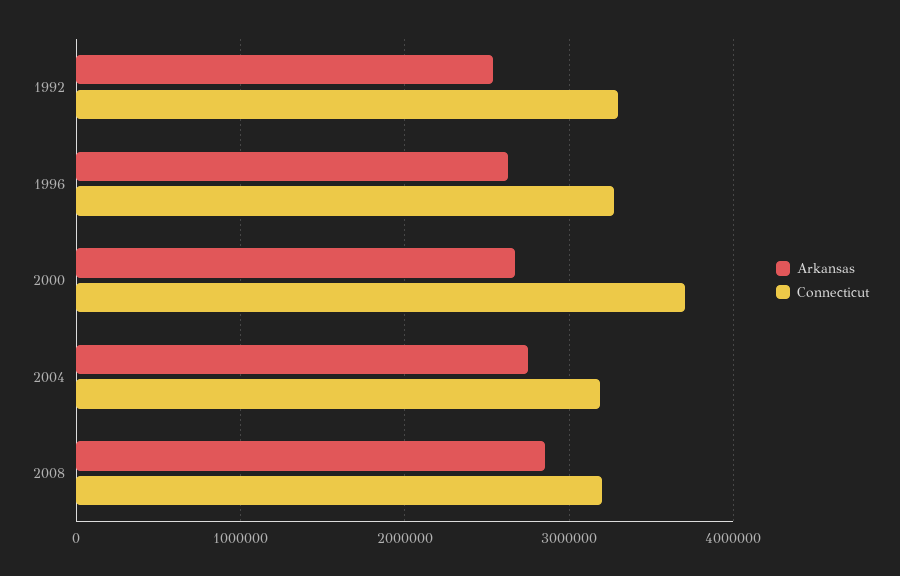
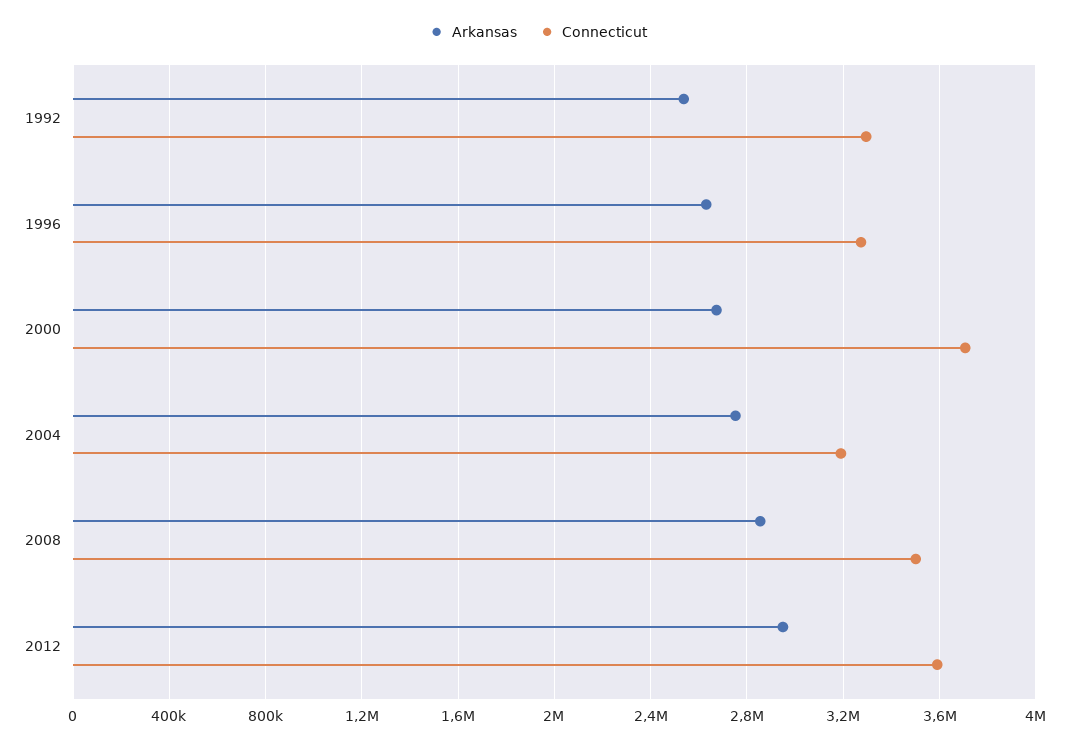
Connecticut, 2008: 3200000 -> 3500000
Arkansas, 2012: none -> 2950000
Connecticut, 2012: none -> 3600000

